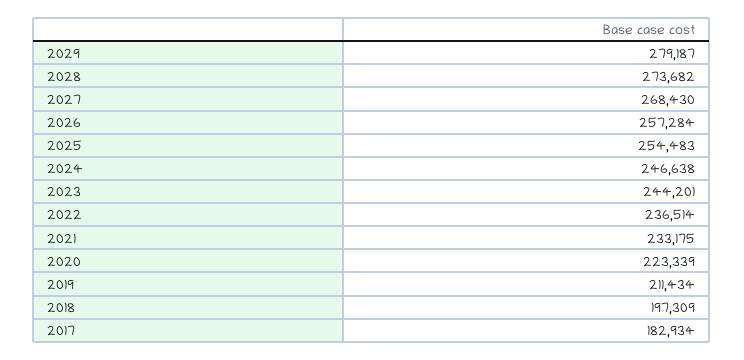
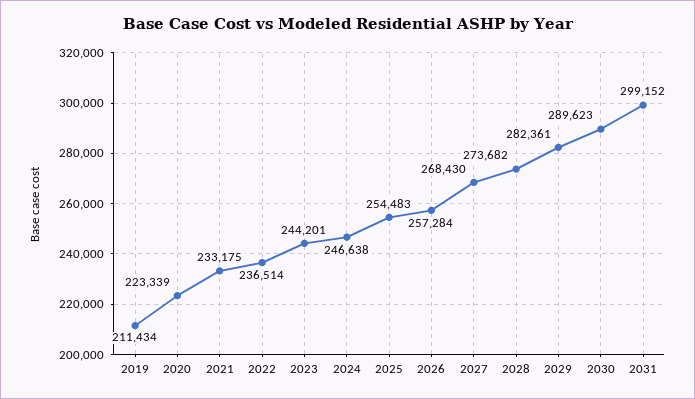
2029: 279187 -> 282361
2018: 197309 -> none
2017: 182934 -> none
2030: none -> 289623
2031: none -> 299152

